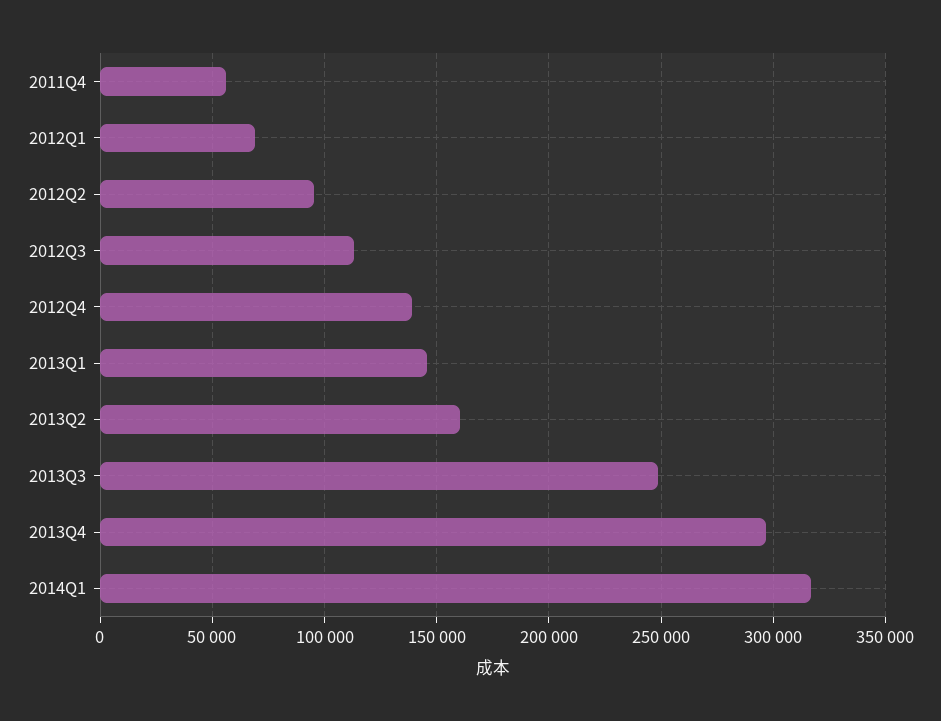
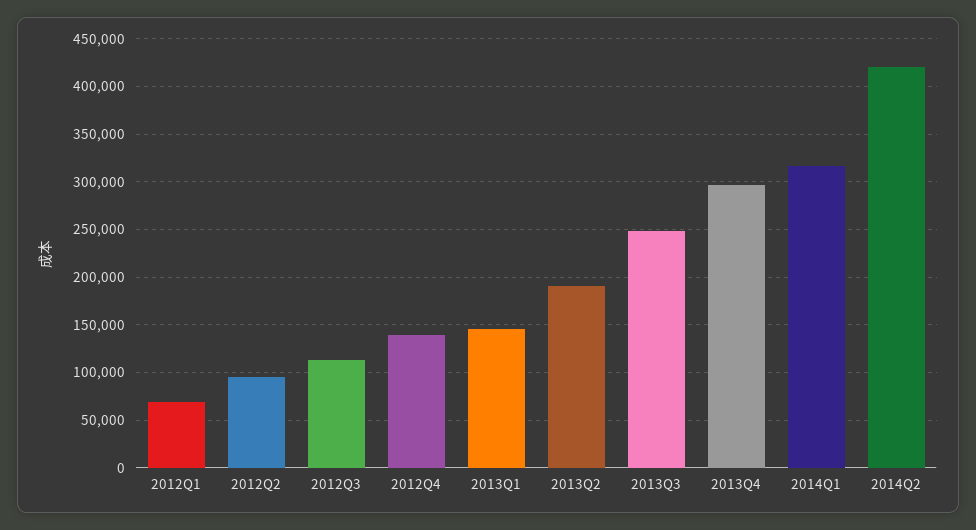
2011Q4: 55000 -> none
2013Q2: 160000 -> 190000
2014Q2: none -> 420000

